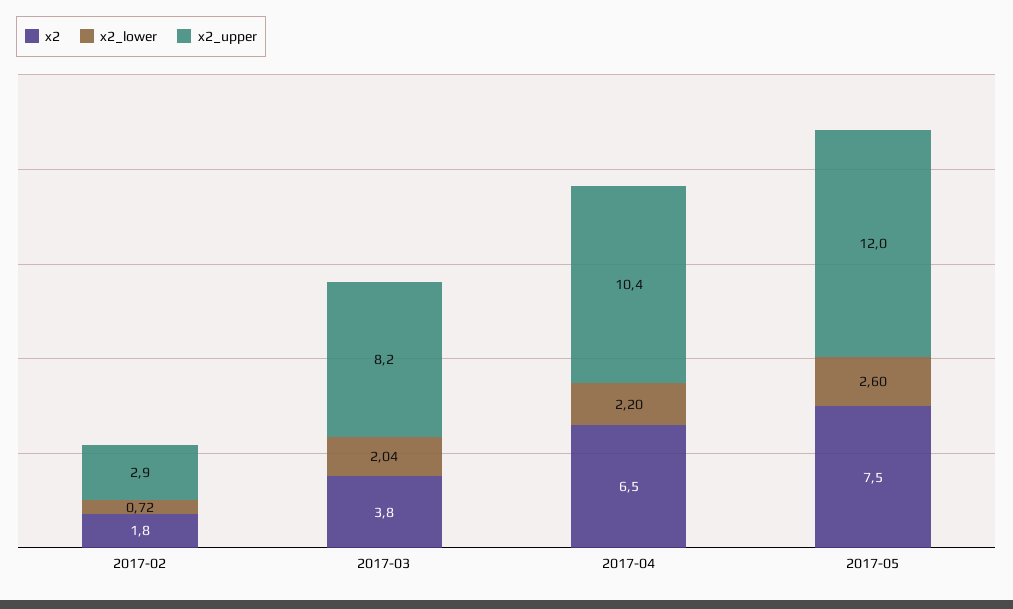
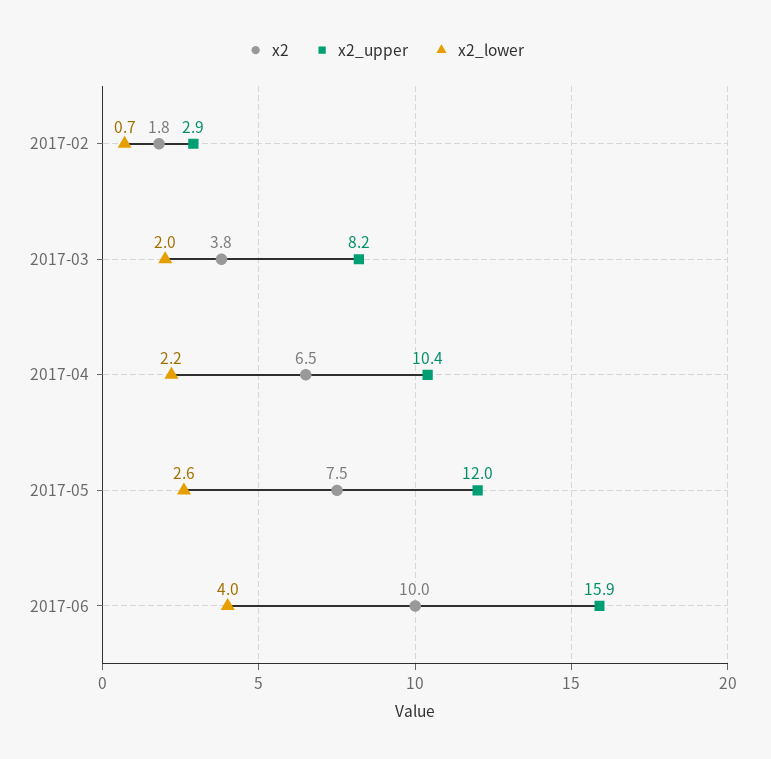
x2, 2017-06: none -> 10
x2_upper, 2017-06: none -> 15.9
x2_lower, 2017-06: none -> 4

